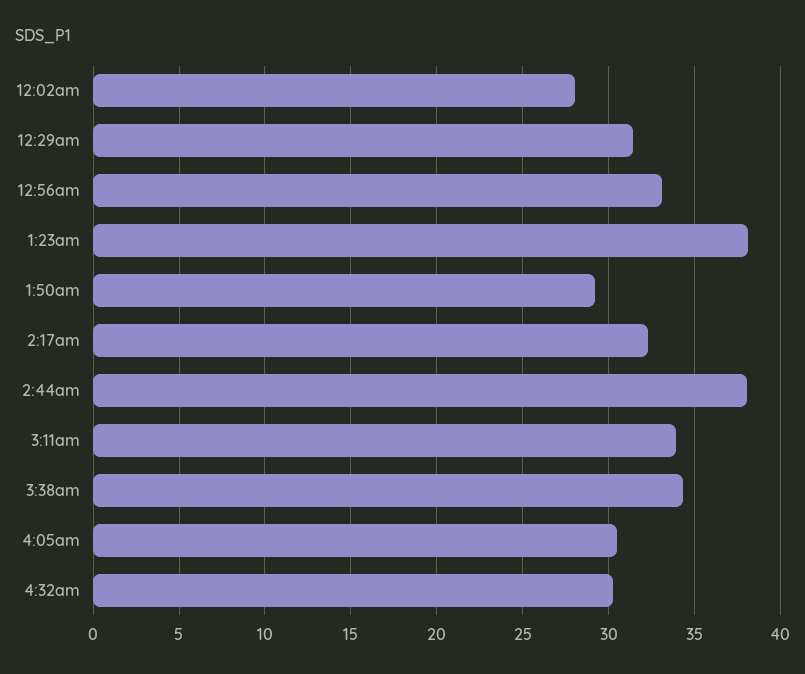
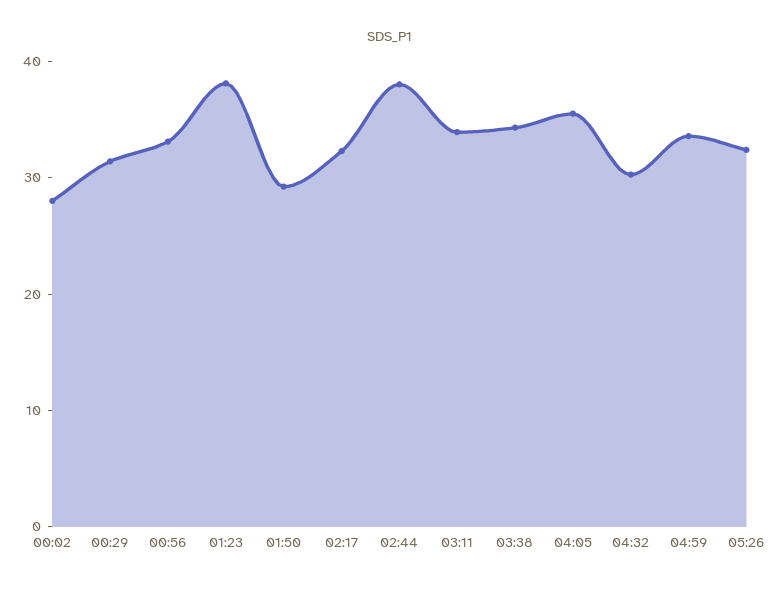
4:05am: 30.5 -> 36
04:59: none -> 34
05:26: none -> 32

